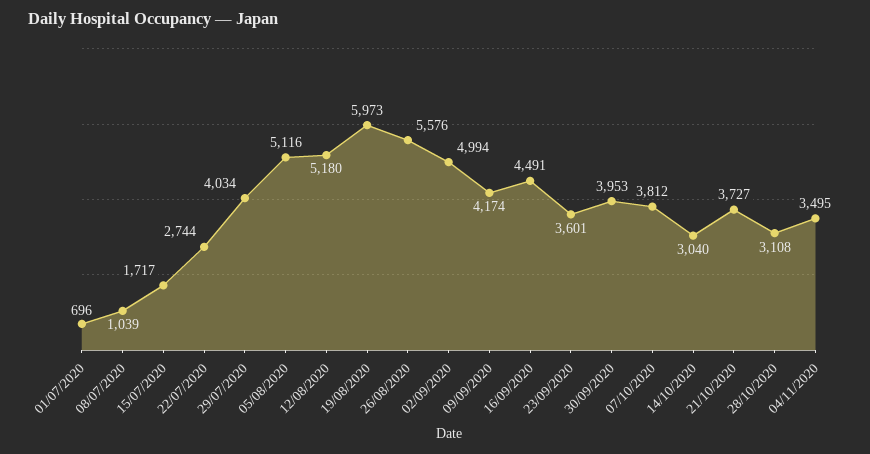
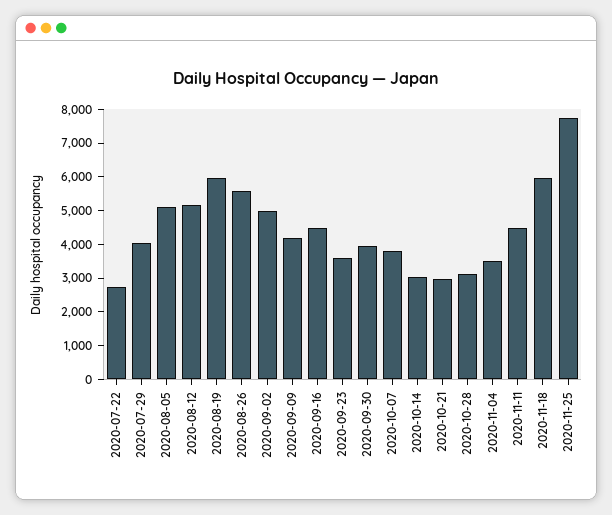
01/07/2020: 696 -> none
08/07/2020: 1039 -> none
15/07/2020: 1717 -> none
21/10/2020: 3727 -> 3000
2020-11-11: none -> 4500
2020-11-18: none -> 6000
2020-11-25: none -> 7750

